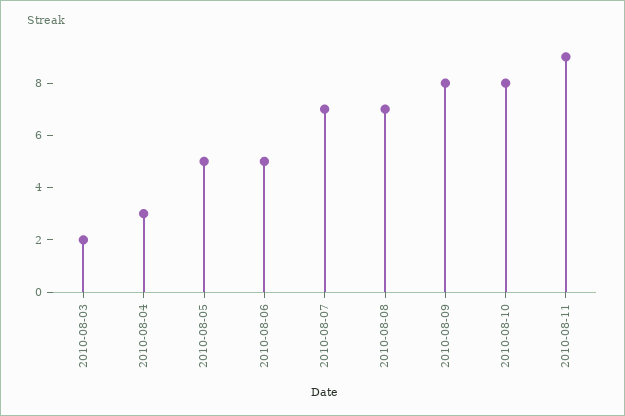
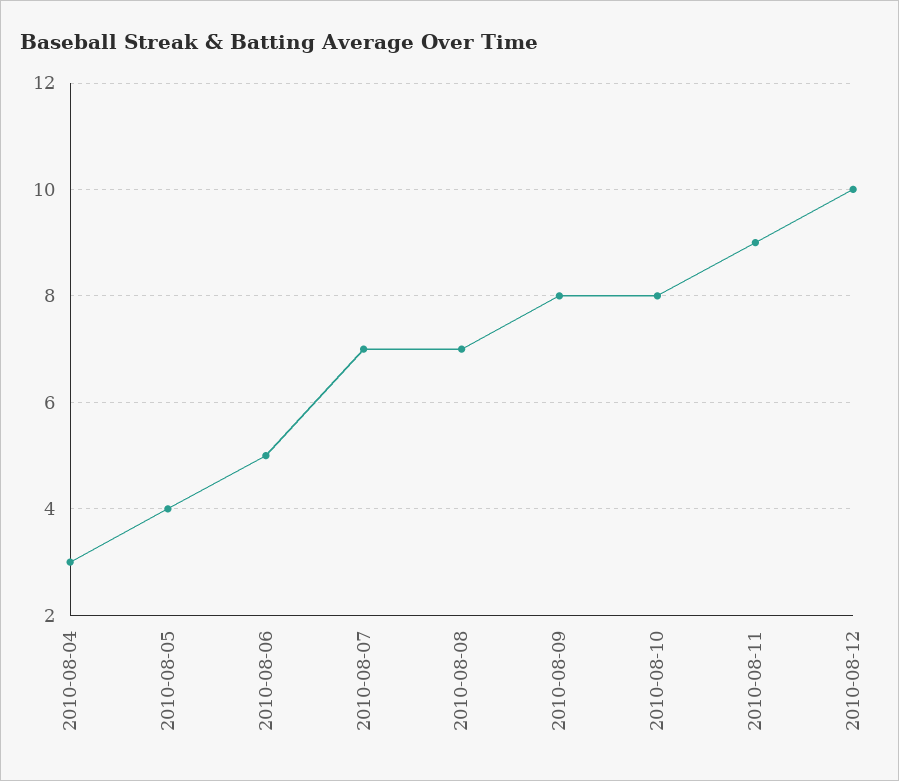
2010-08-03: 2 -> none
2010-08-05: 5 -> 4
2010-08-12: none -> 10

